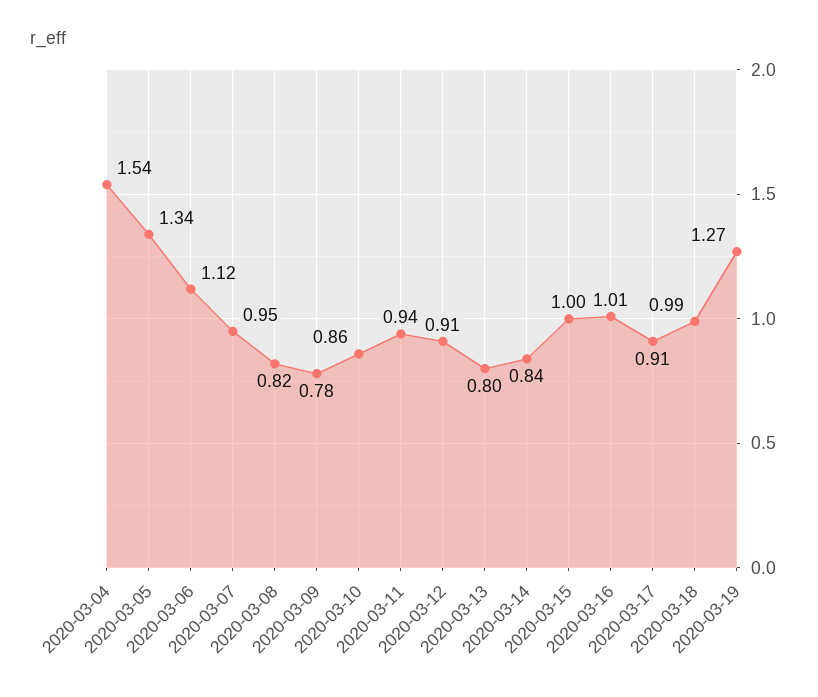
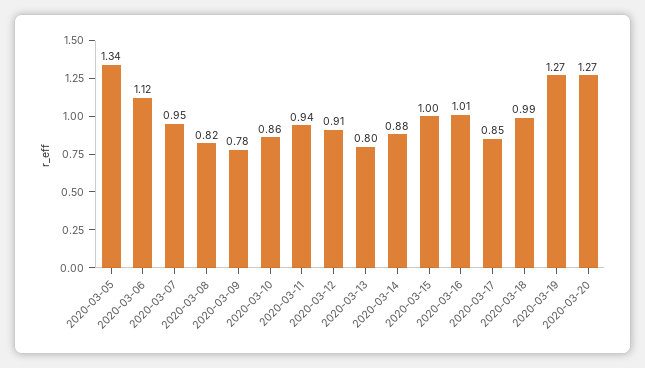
2020-03-04: 1.54 -> none
2020-03-14: 0.84 -> 0.88
2020-03-17: 0.91 -> 0.85
2020-03-20: none -> 1.27

